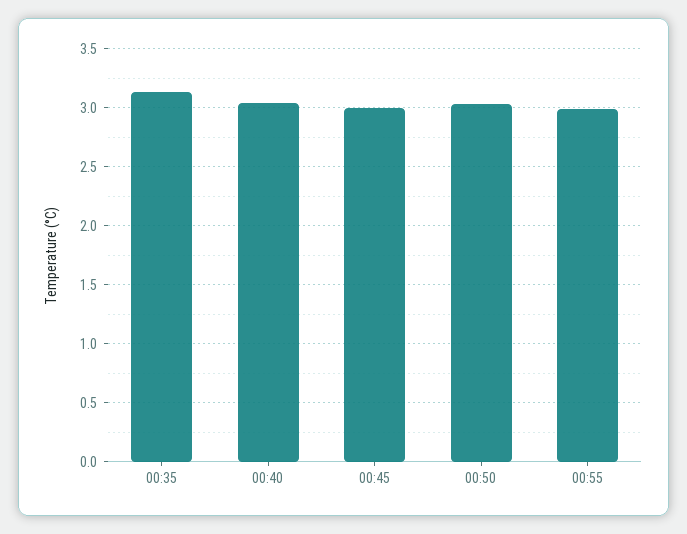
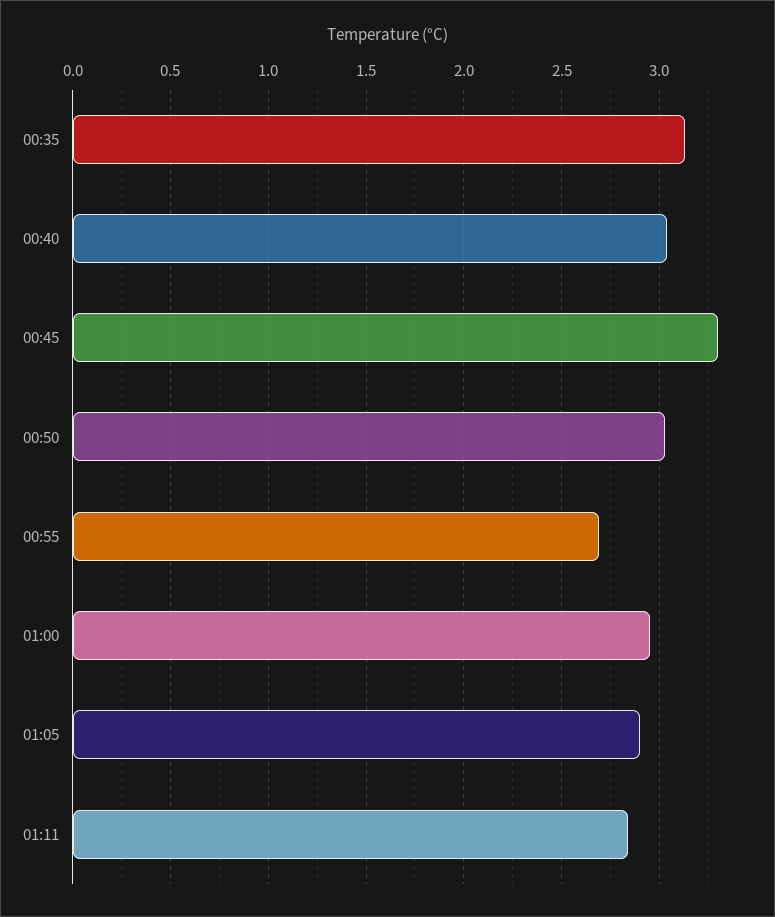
00:45: 3 -> 3.3
00:55: 3 -> 2.7
01:00: none -> 2.95
01:05: none -> 2.9
01:11: none -> 2.85

